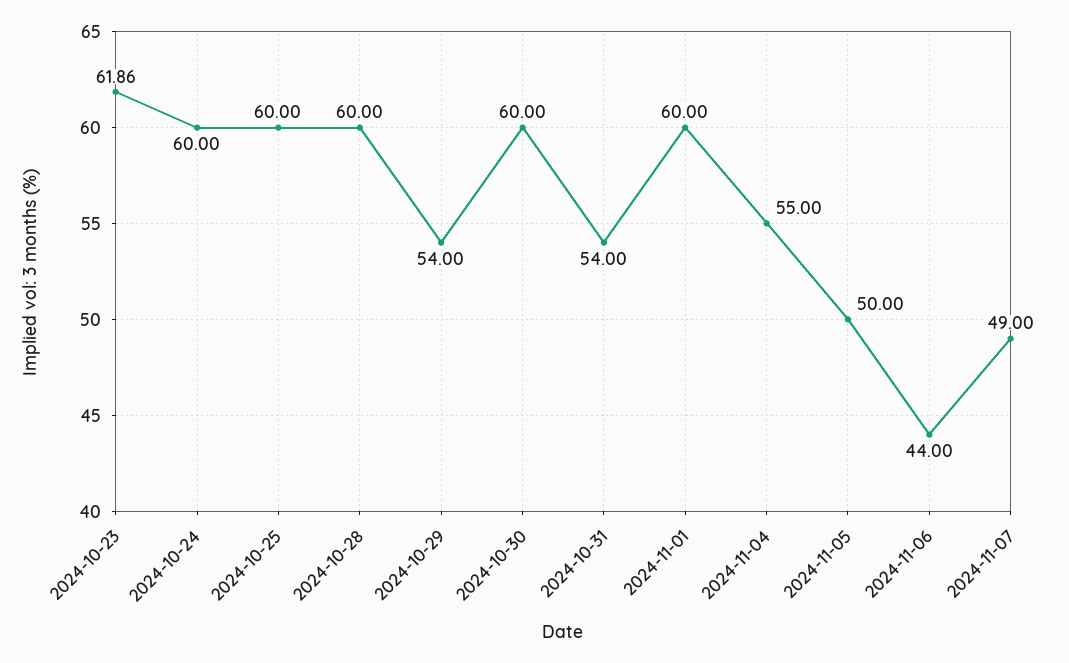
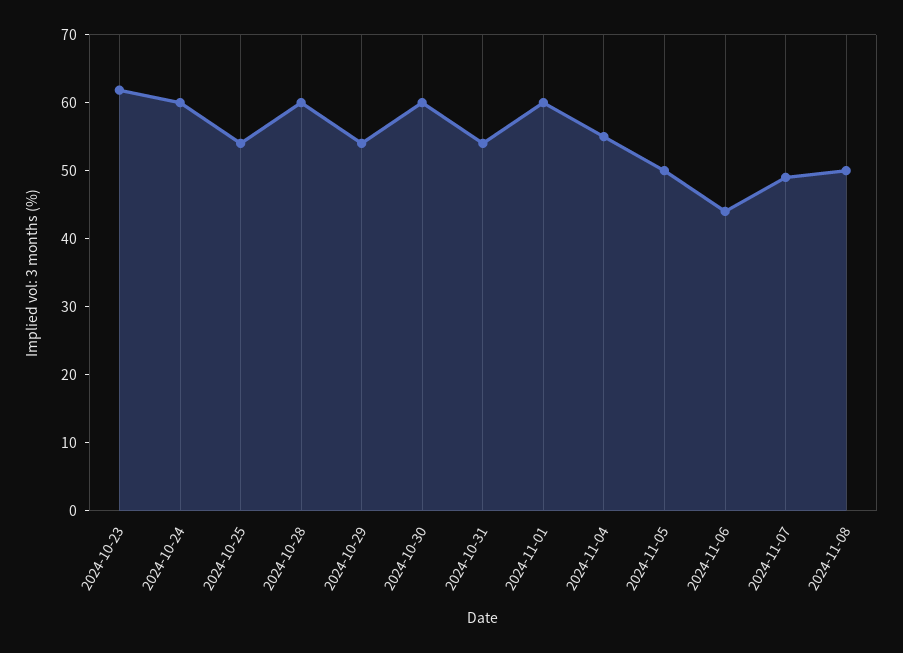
2024-10-25: 60 -> 54
2024-11-08: none -> 50

